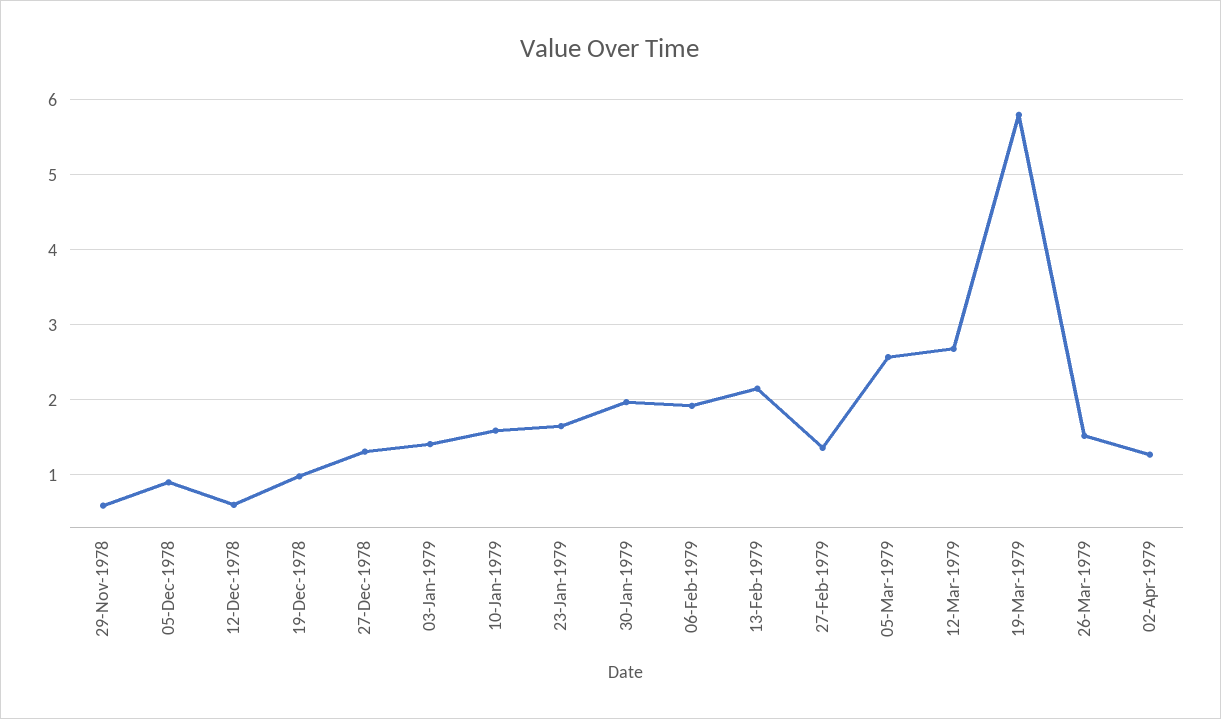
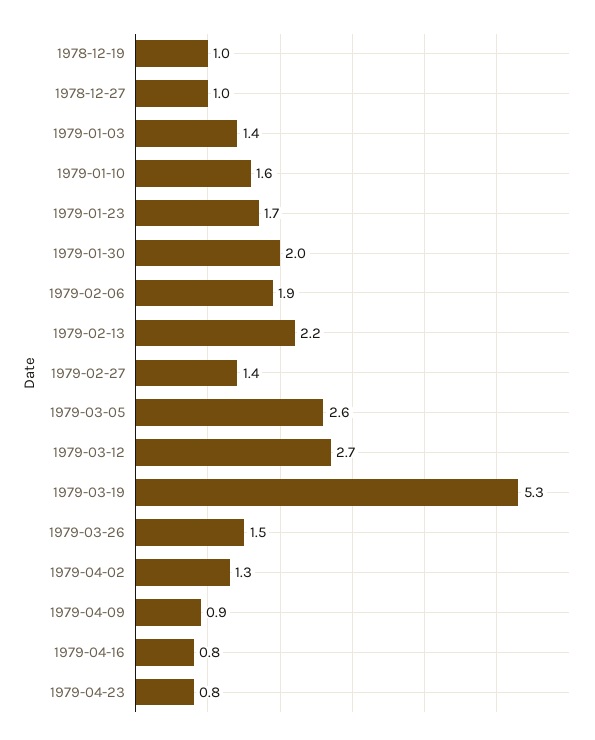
29-Nov-1978: 0.6 -> none
05-Dec-1978: 0.9 -> none
12-Dec-1978: 0.6 -> none
27-Dec-1978: 1.3 -> 1
19-Mar-1979: 5.8 -> 5.3
1979-04-09: none -> 0.9
1979-04-16: none -> 0.8
1979-04-23: none -> 0.8

